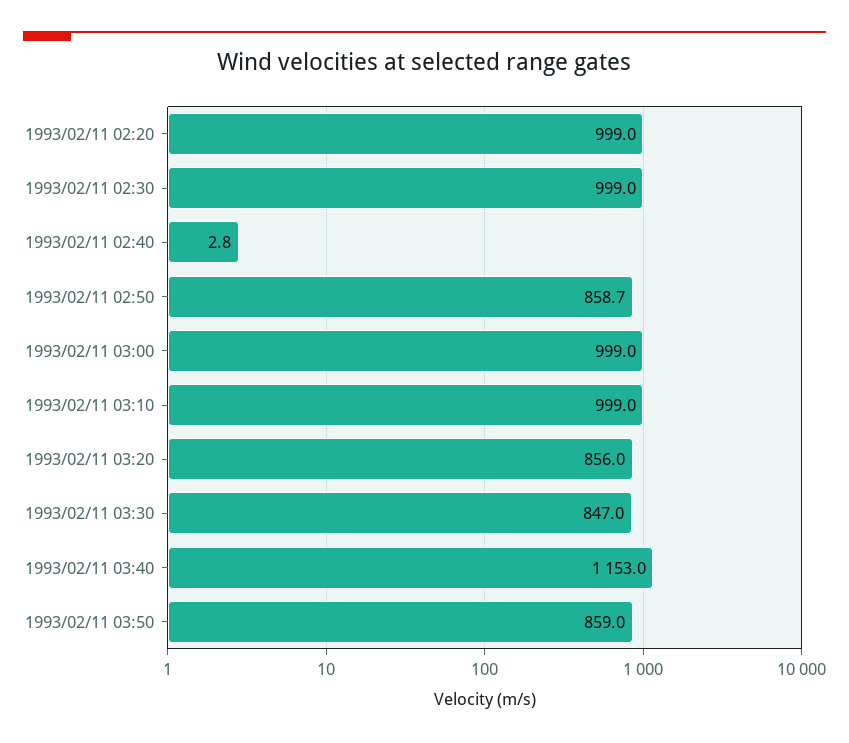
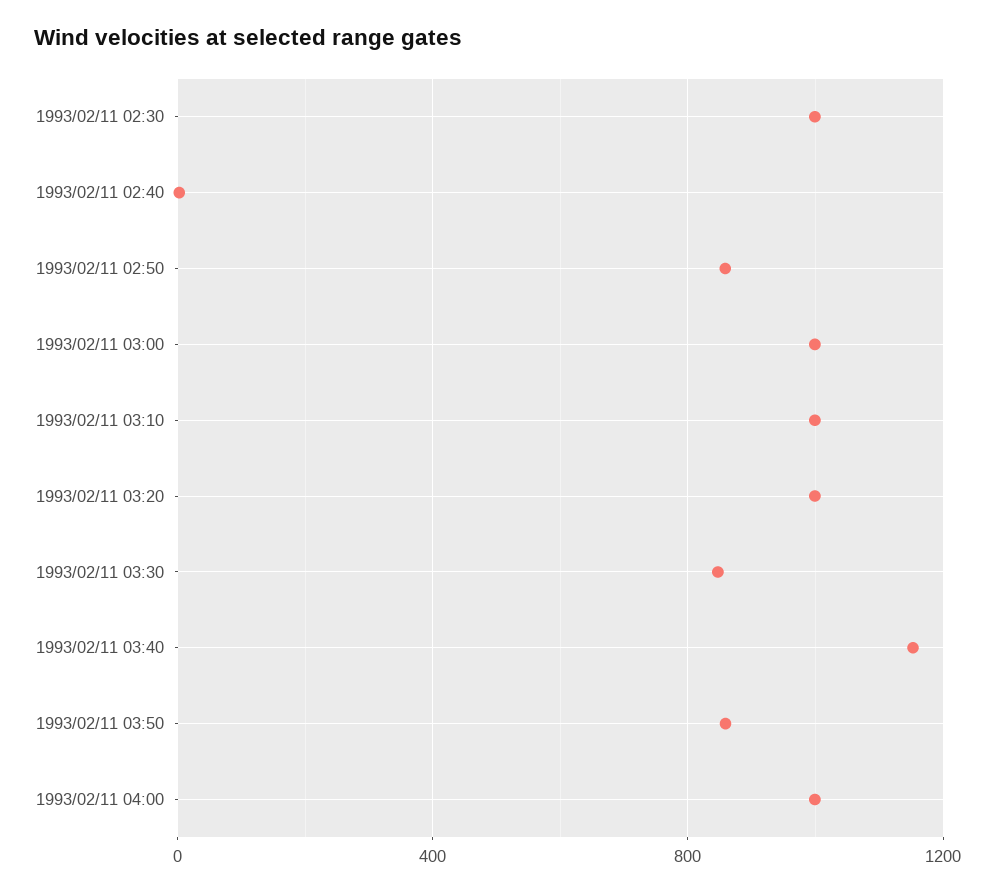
1993/02/11 02:20: 999 -> none
1993/02/11 03:20: 856 -> 1000
1993/02/11 04:00: none -> 1000

